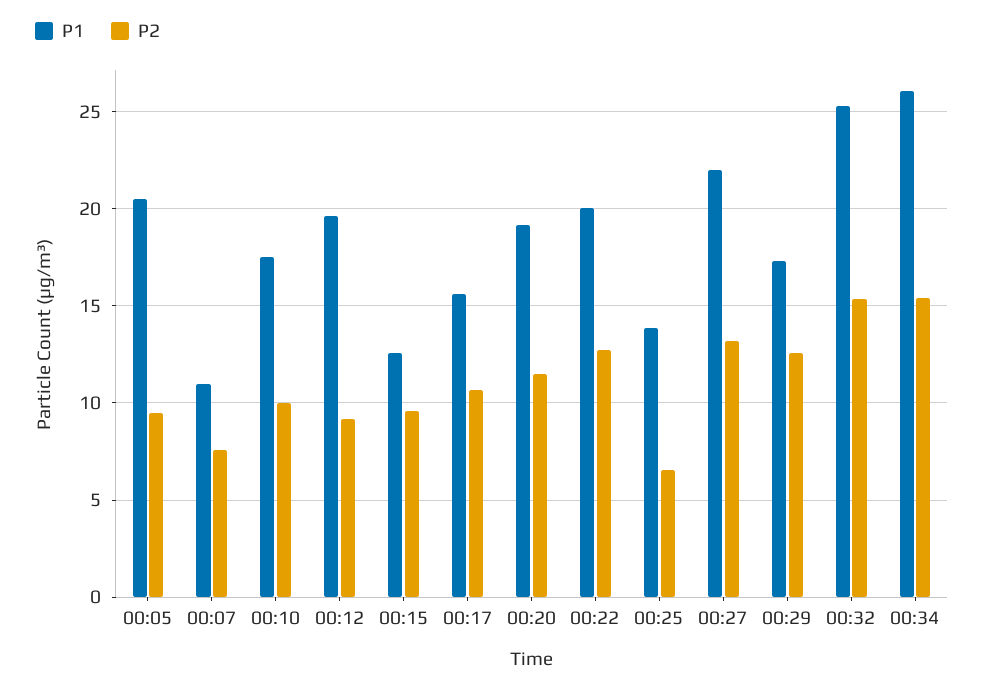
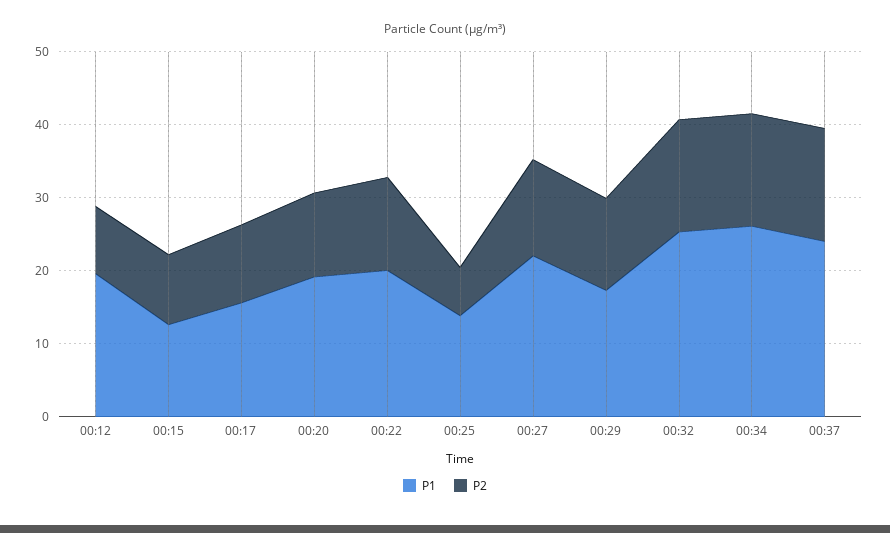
P1, 00:05: 20.5 -> none
P2, 00:05: 9.5 -> none
P1, 00:07: 11 -> none
P2, 00:07: 7.5 -> none
P1, 00:10: 17.5 -> none
P2, 00:10: 10 -> none
P1, 00:37: none -> 24
P2, 00:37: none -> 16

